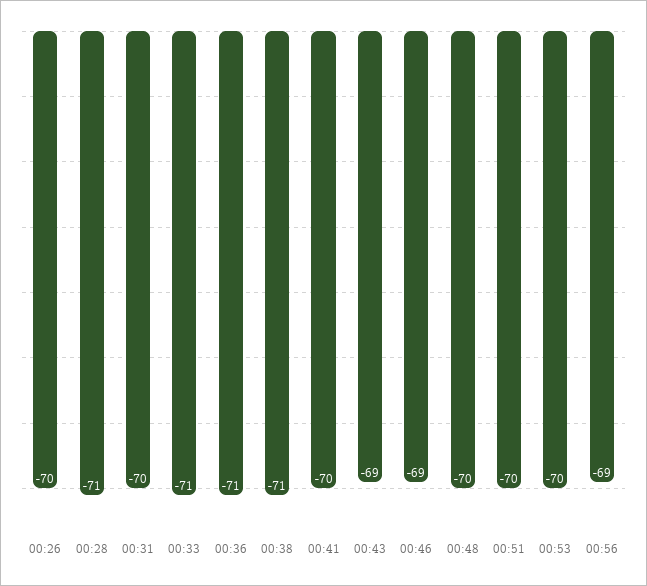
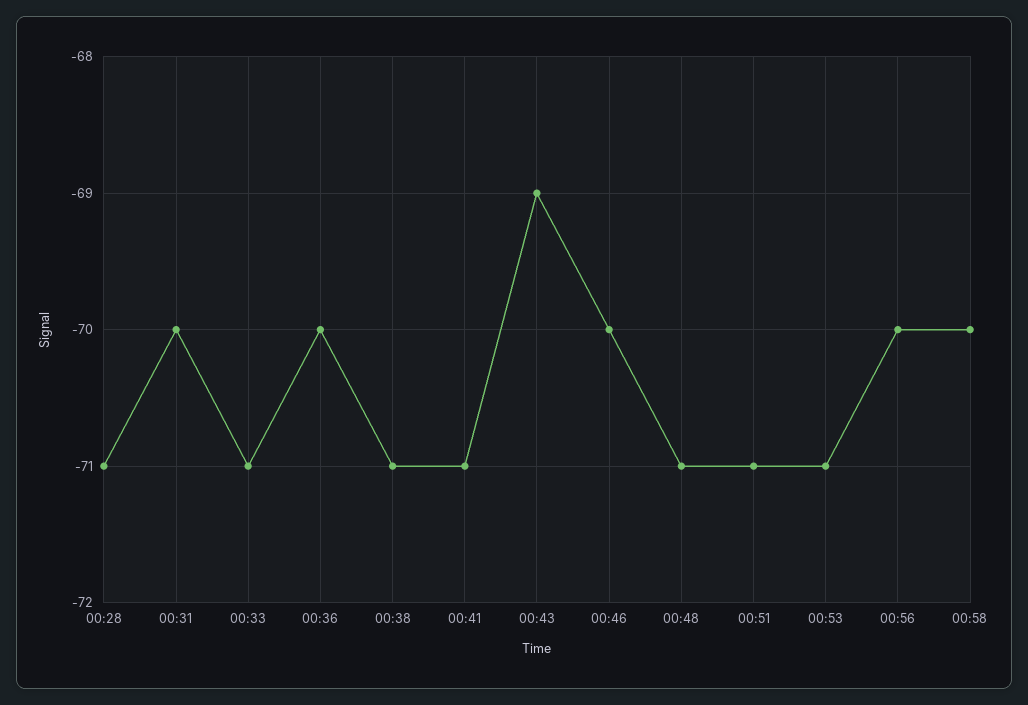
00:26: -70 -> none
00:36: -71 -> -70
00:41: -70 -> -71
00:46: -69 -> -70
00:48: -70 -> -71
00:51: -70 -> -71
00:53: -70 -> -71
00:56: -69 -> -70
00:58: none -> -70

